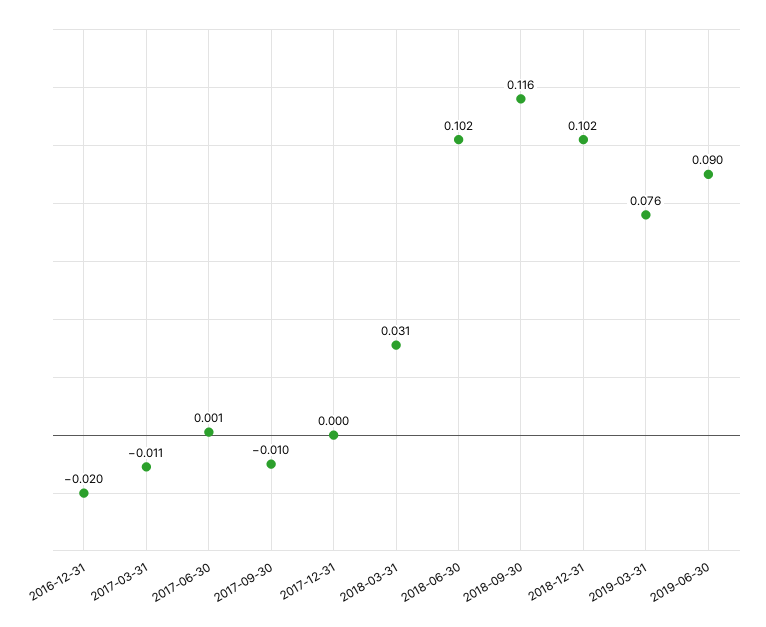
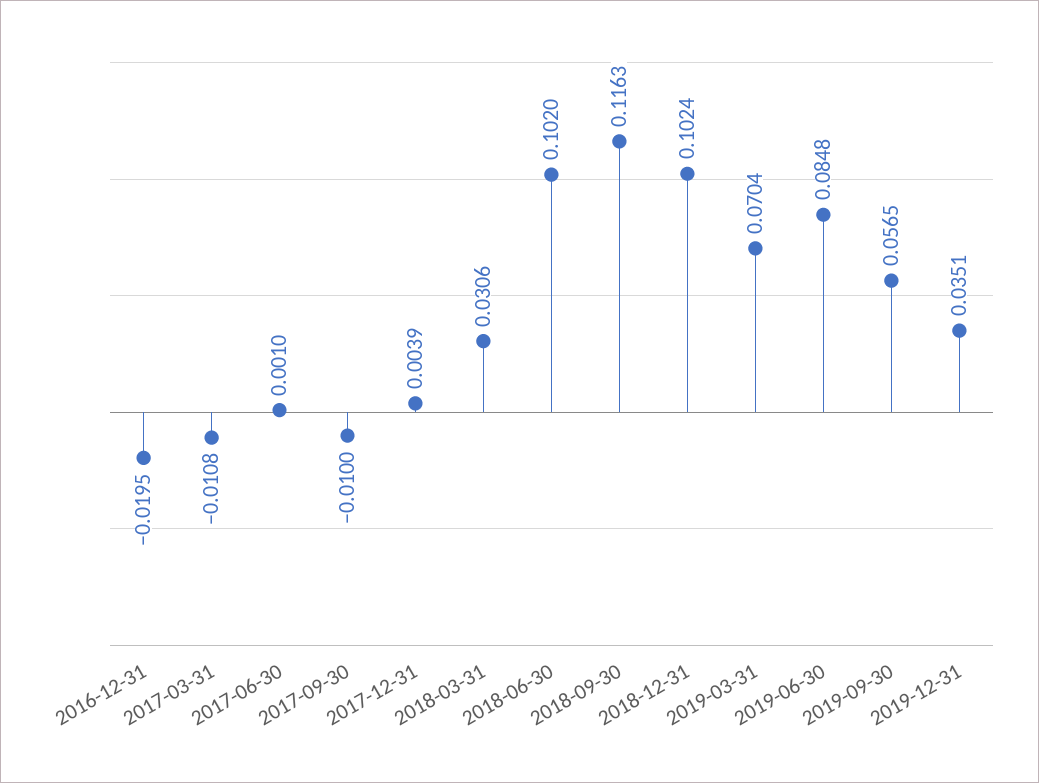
2017-12-31: 0 -> 0.0039
2019-03-31: 0.076 -> 0.0704
2019-06-30: 0.09 -> 0.0848
2019-09-30: none -> 0.0565
2019-12-31: none -> 0.0351

